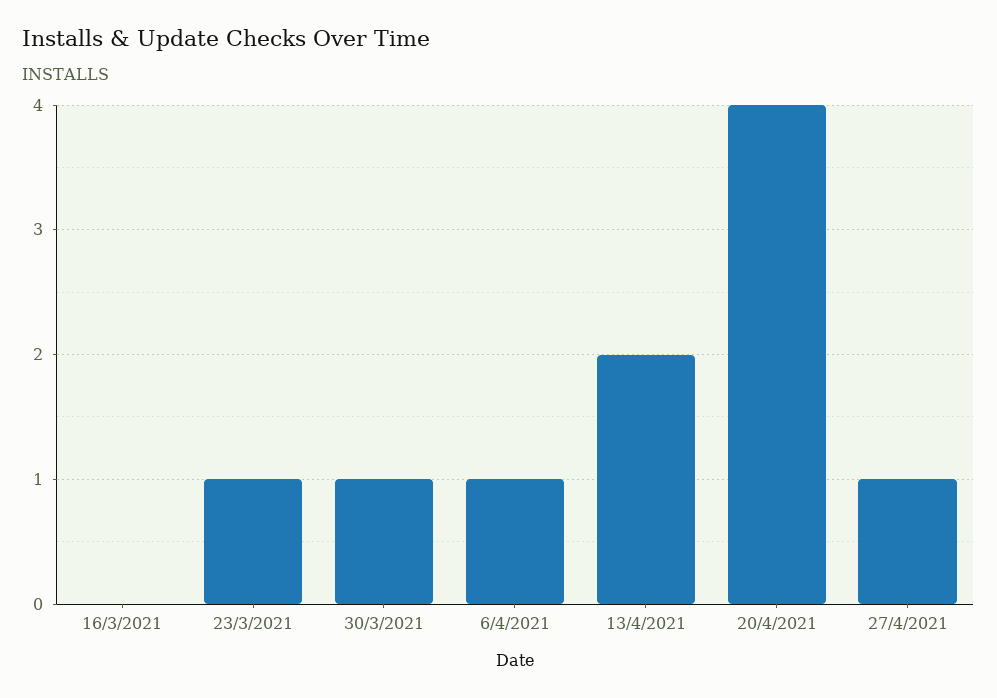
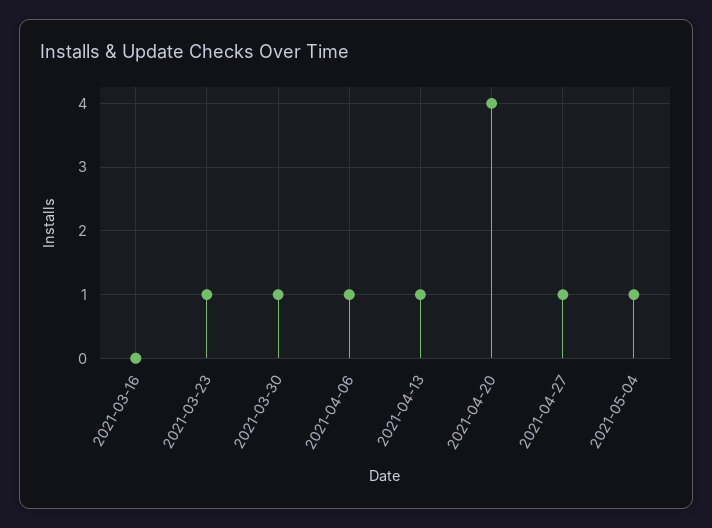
13/4/2021: 2 -> 1
2021-05-04: none -> 1

